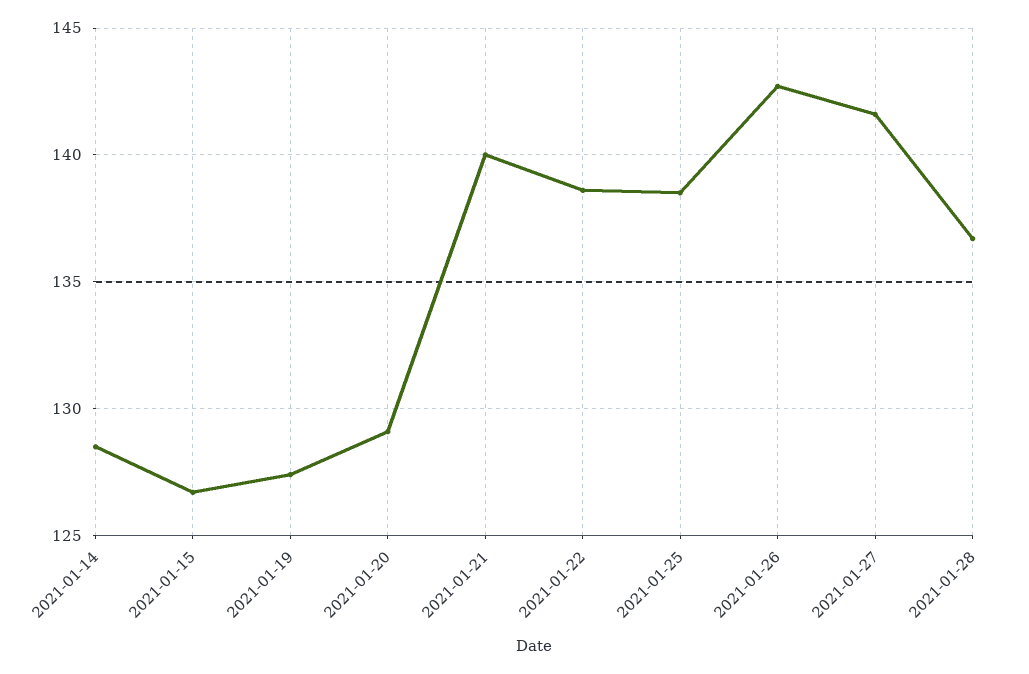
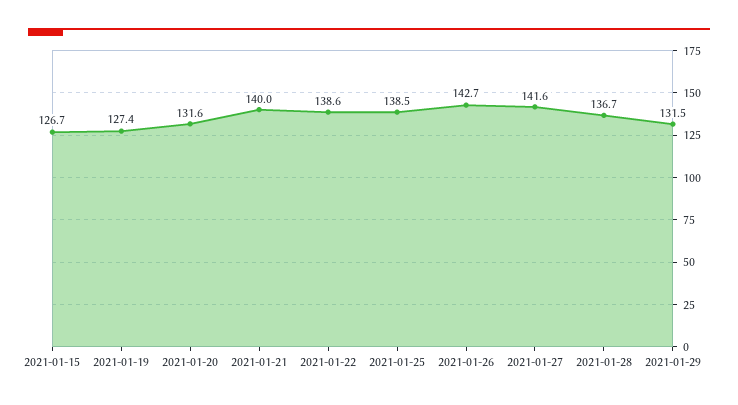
2021-01-14: 128.5 -> none
2021-01-20: 129 -> 131.6
2021-01-29: none -> 131.5

